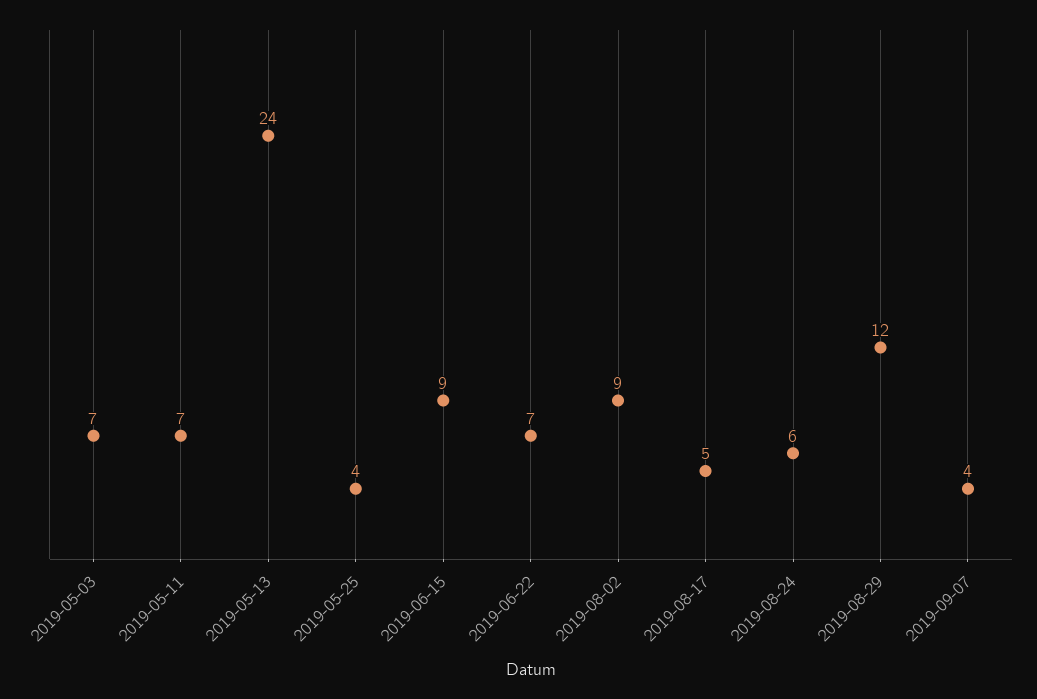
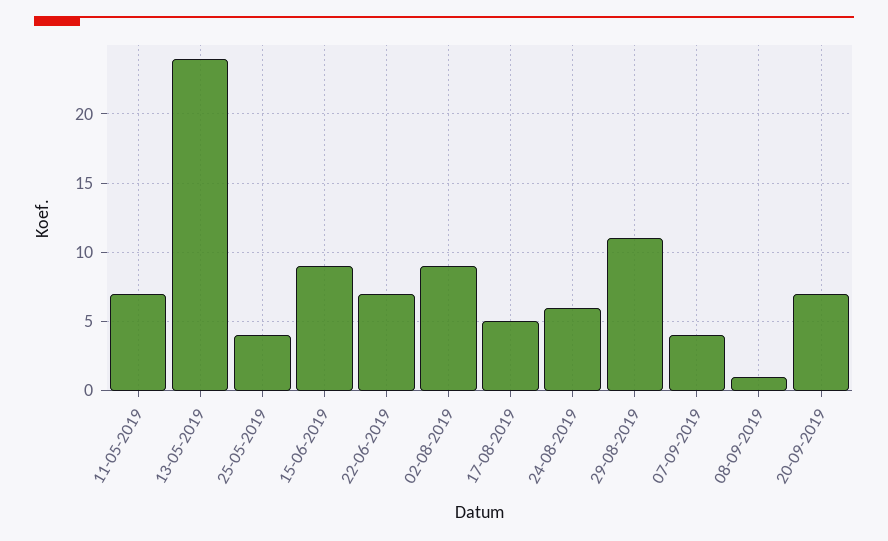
2019-05-03: 7 -> none
2019-08-29: 12 -> 11
08-09-2019: none -> 1
20-09-2019: none -> 7

